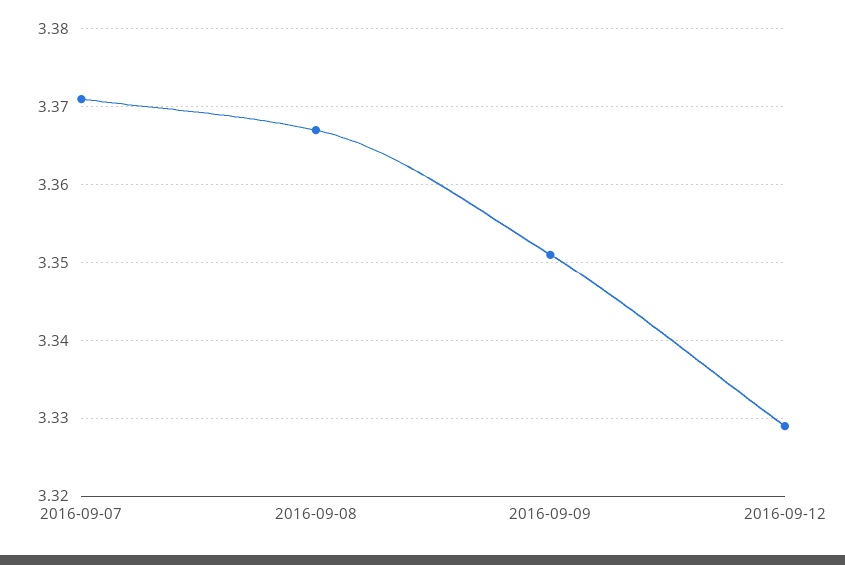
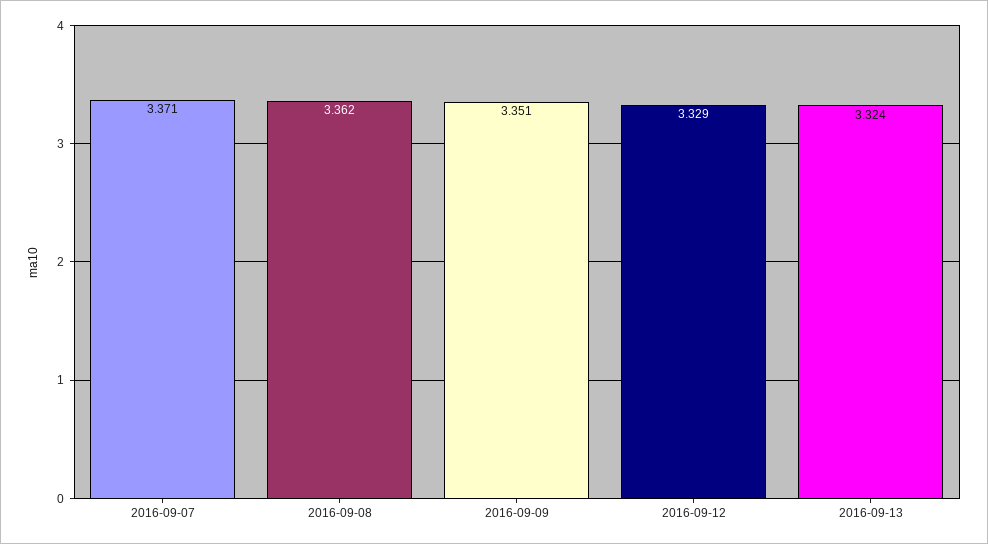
2016-09-08: 3.367 -> 3.362
2016-09-13: none -> 3.324

